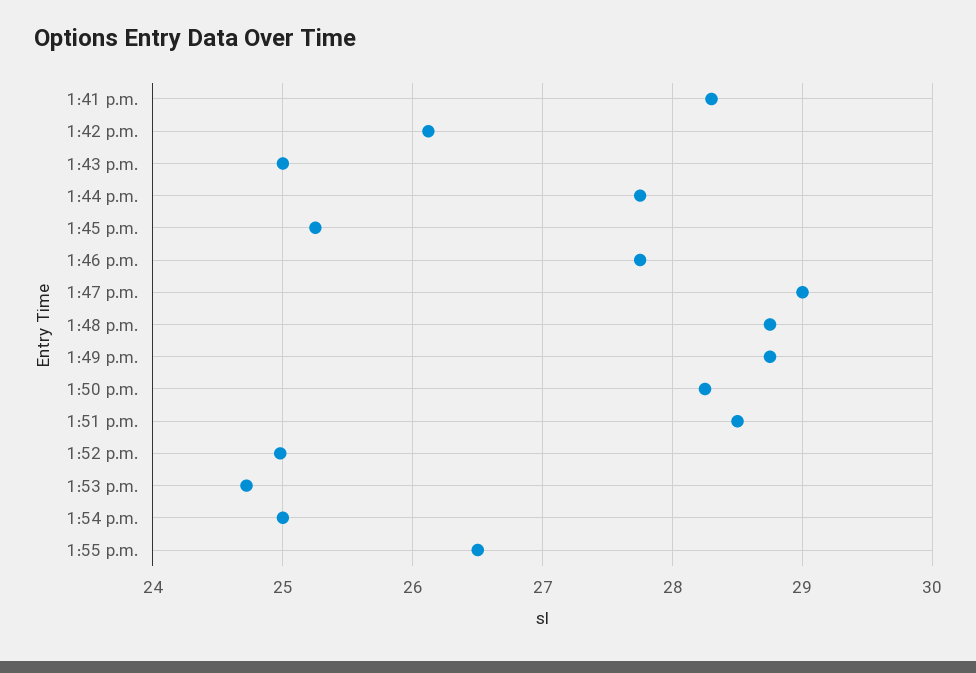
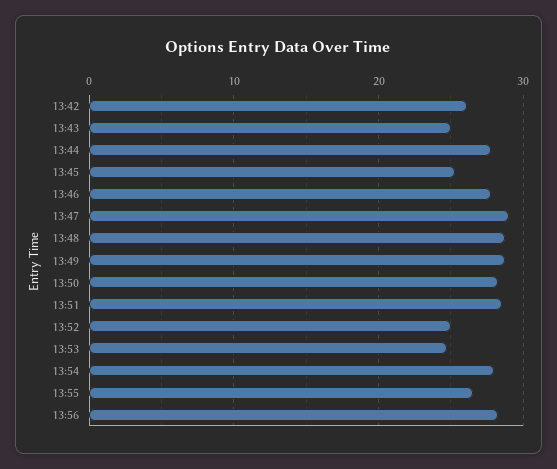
1:41 p.m.: 28.3 -> none
1:54 p.m.: 25 -> 28
13:56: none -> 28

